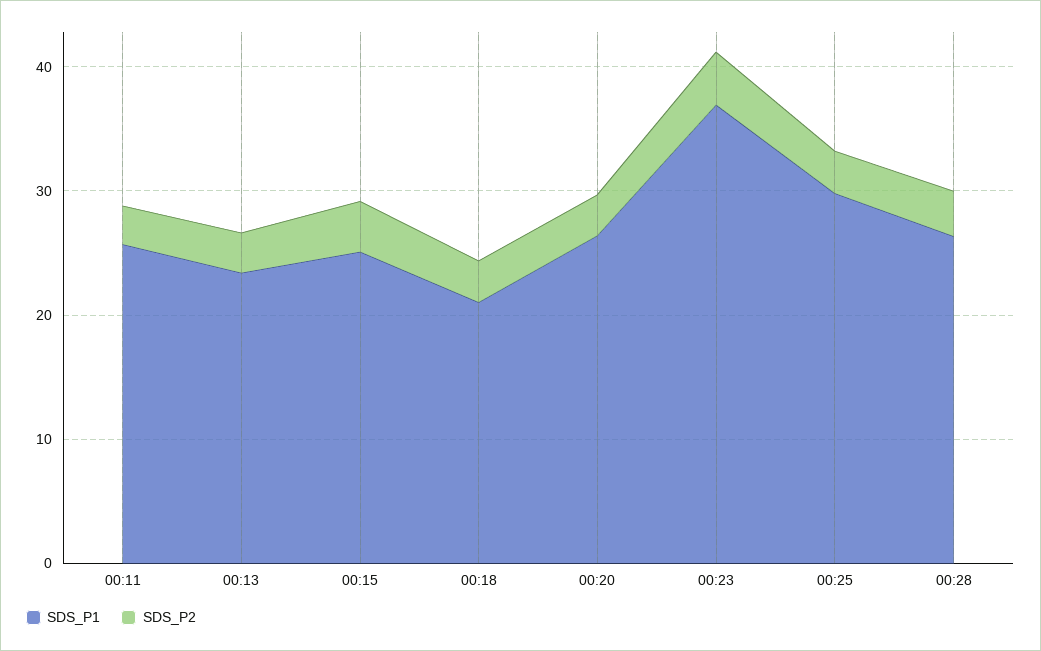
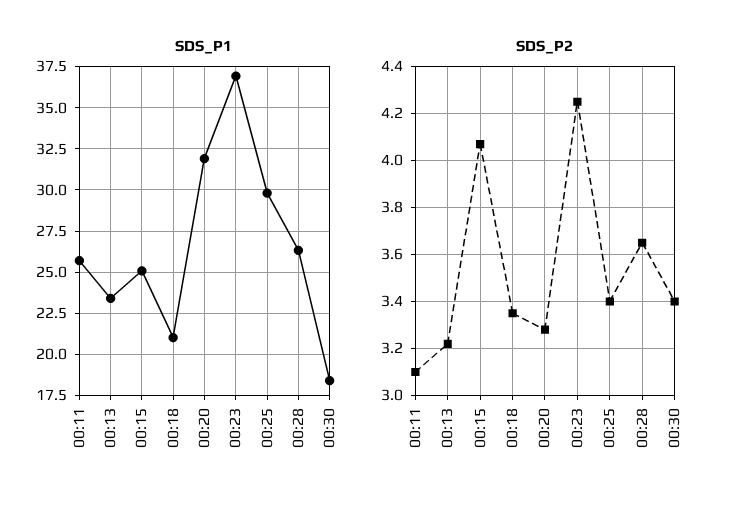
SDS_P1, 00:20: 26 -> 32
SDS_P1, 00:30: none -> 18.5
SDS_P2, 00:30: none -> 3.4

